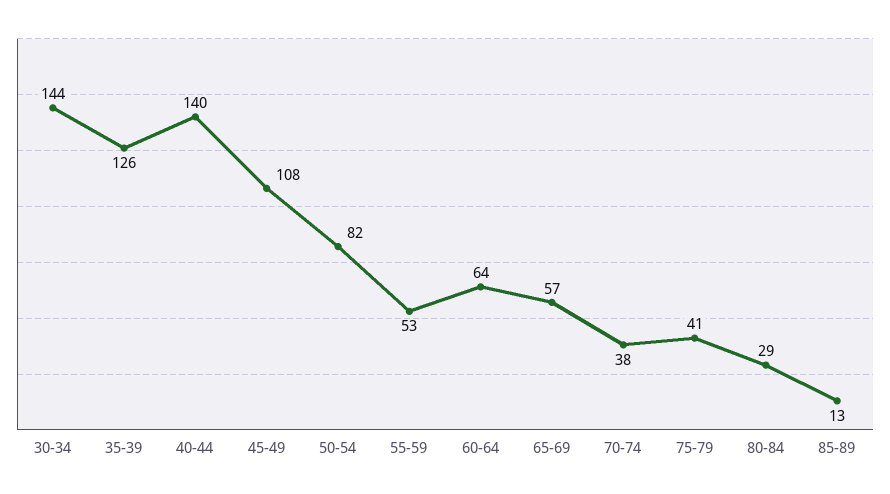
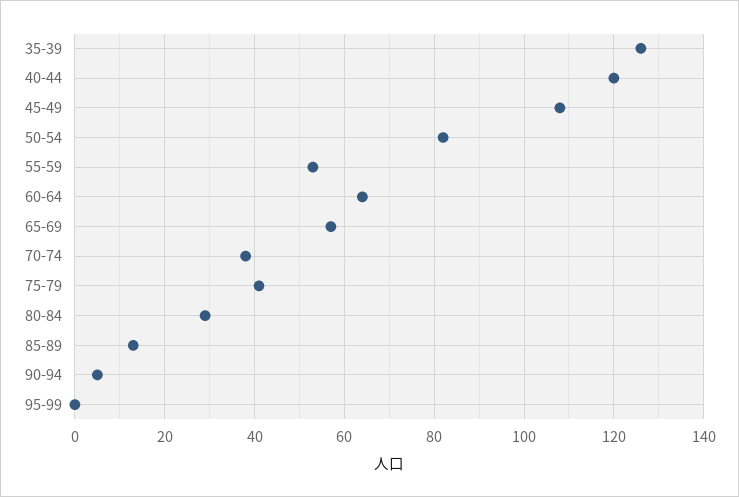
30-34: 144 -> none
40-44: 140 -> 120
90-94: none -> 5
95-99: none -> 0

